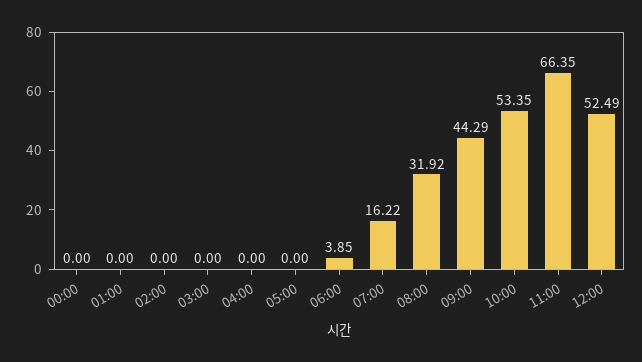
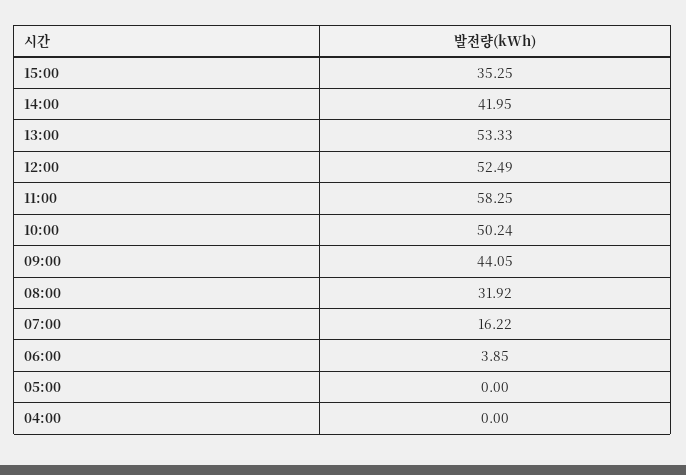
00:00: 0 -> none
01:00: 0 -> none
02:00: 0 -> none
03:00: 0 -> none
09:00: 44.29 -> 44.05
10:00: 53.35 -> 50.24
11:00: 66.35 -> 58.25
15:00: none -> 35.25
14:00: none -> 41.95
13:00: none -> 53.33

